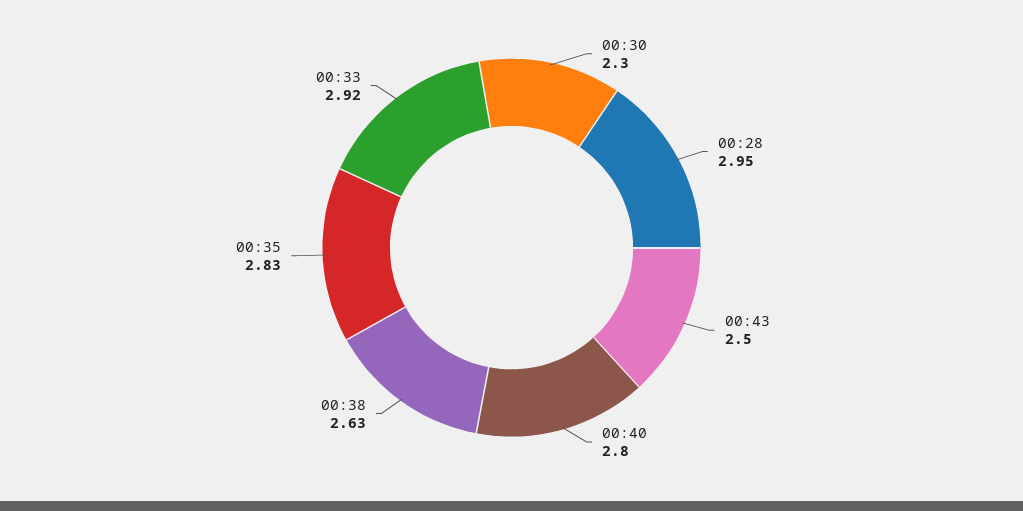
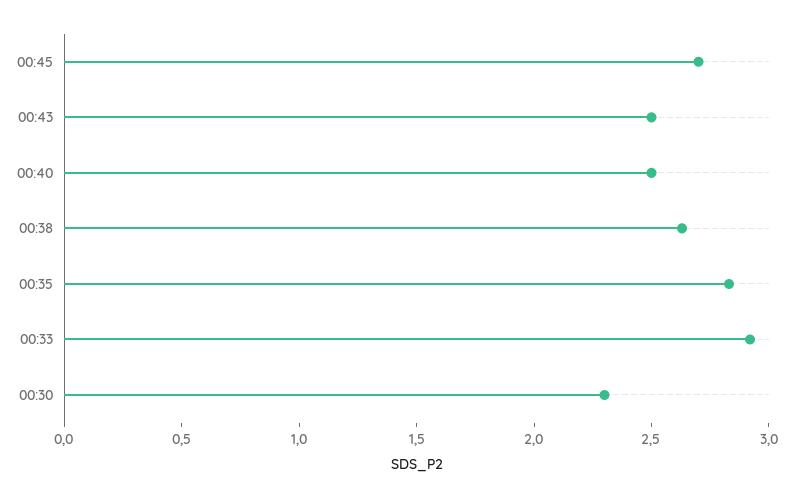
00:28: 2.95 -> none
00:40: 2.8 -> 2.5
00:45: none -> 2.7

